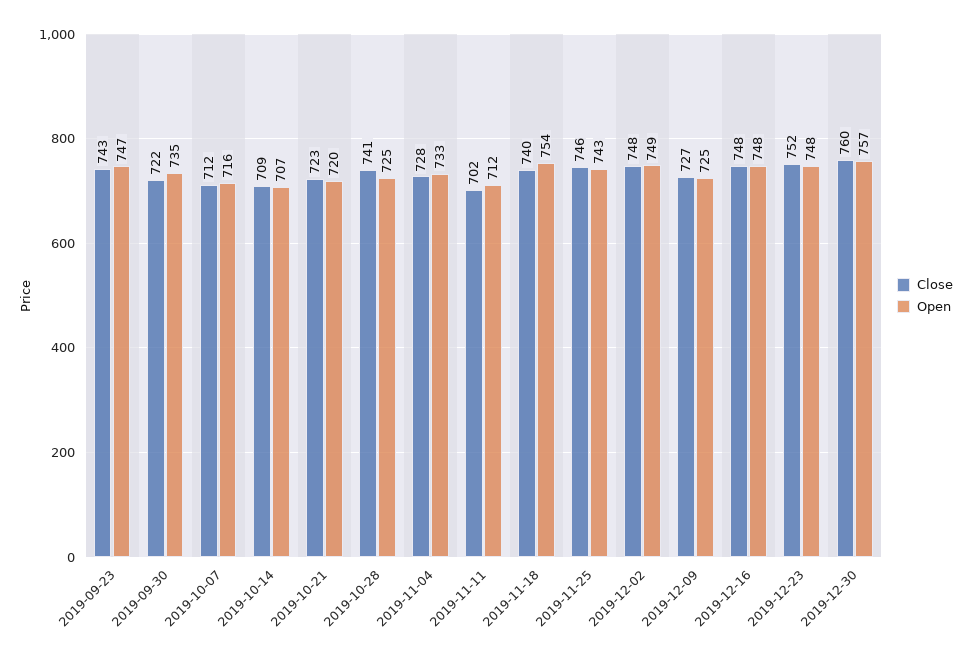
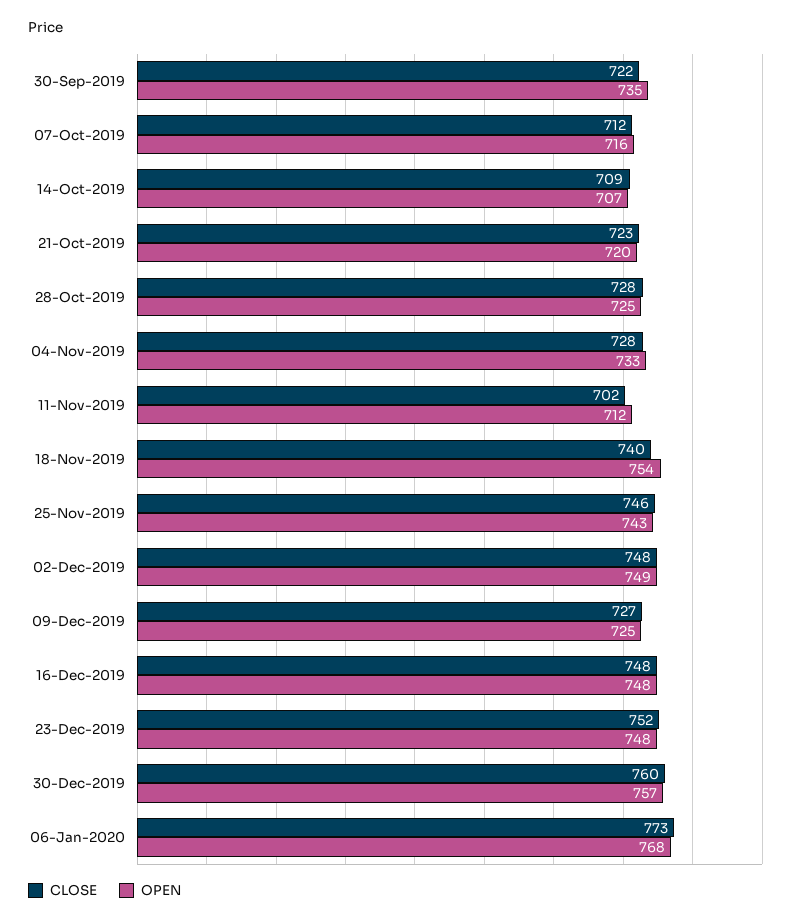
Close, 2019-09-23: 743 -> none
Open, 2019-09-23: 747 -> none
Close, 2019-10-28: 741 -> 728
Close, 06-Jan-2020: none -> 773
Open, 06-Jan-2020: none -> 768

